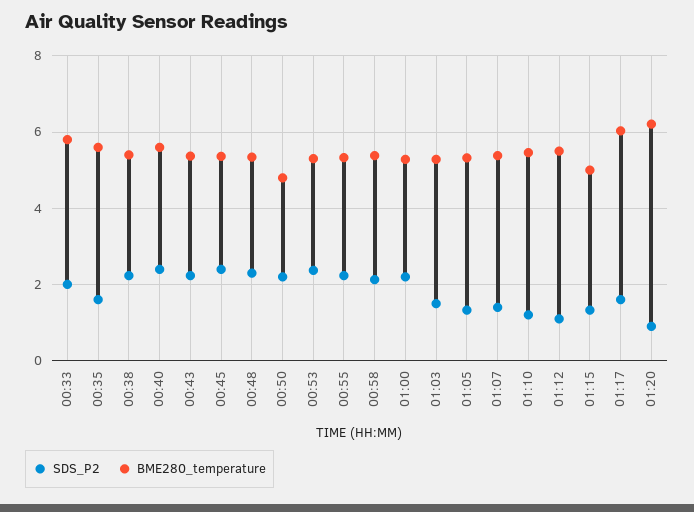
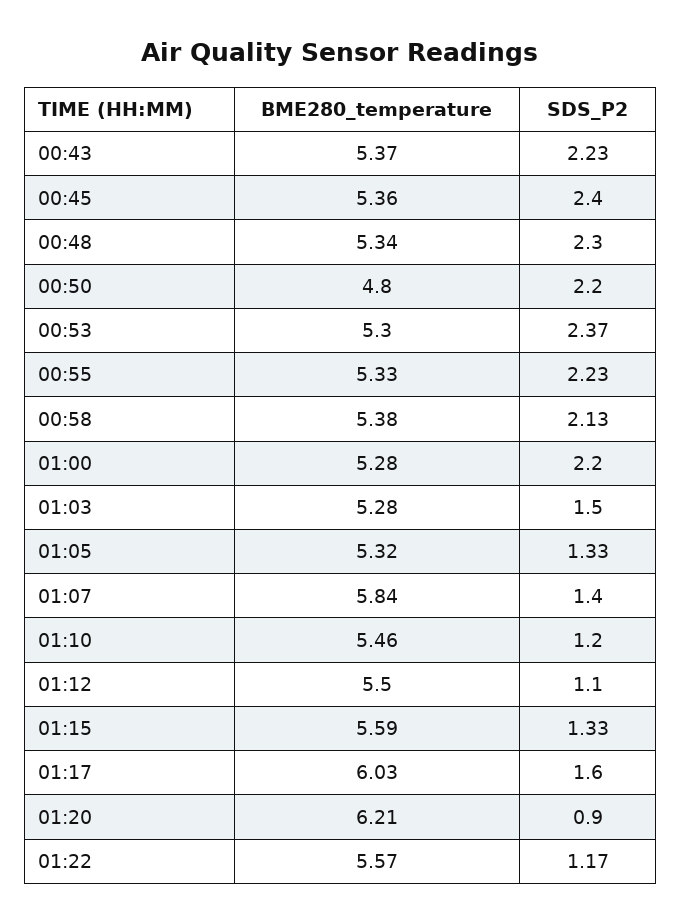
SDS_P2, 00:33: 2 -> none
BME280_temperature, 00:33: 5.8 -> none
SDS_P2, 00:35: 1.6 -> none
BME280_temperature, 00:35: 5.6 -> none
SDS_P2, 00:38: 2.2 -> none
BME280_temperature, 00:38: 5.4 -> none
SDS_P2, 00:40: 2.4 -> none
BME280_temperature, 00:40: 5.6 -> none
BME280_temperature, 01:07: 5.4 -> 5.84
BME280_temperature, 01:15: 5 -> 5.59
BME280_temperature, 01:22: none -> 5.57
SDS_P2, 01:22: none -> 1.17

